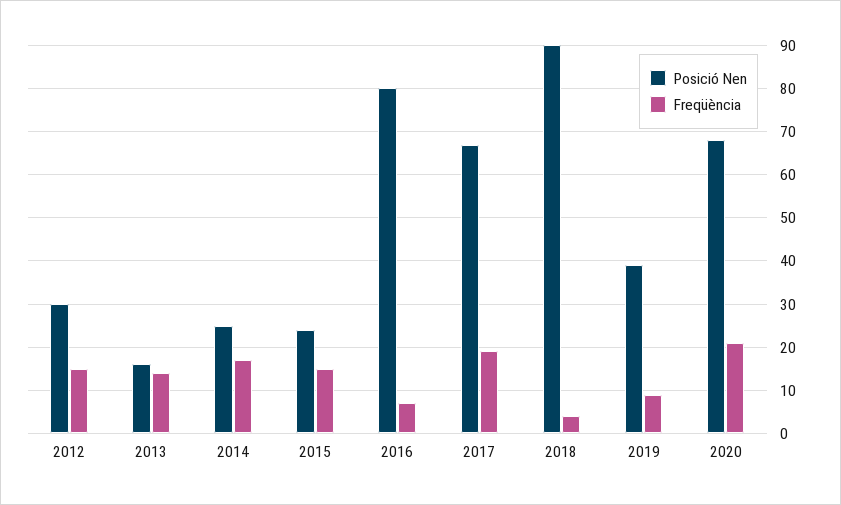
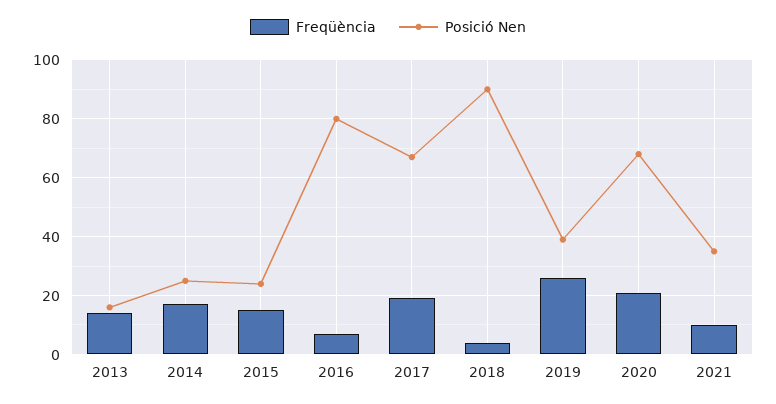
Posició Nen, 2012: 30 -> none
Freqüència, 2012: 15 -> none
Freqüència, 2019: 10 -> 25
Freqüència, 2021: none -> 10
Posició Nen, 2021: none -> 35

